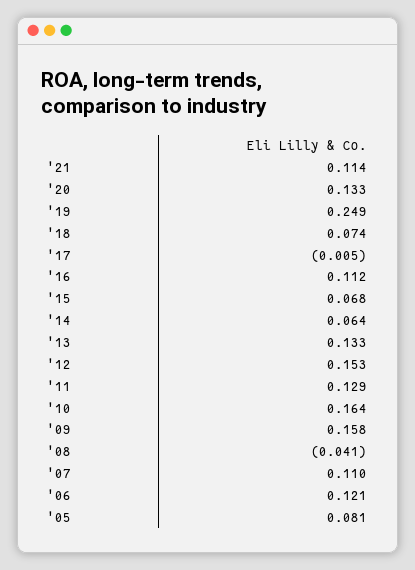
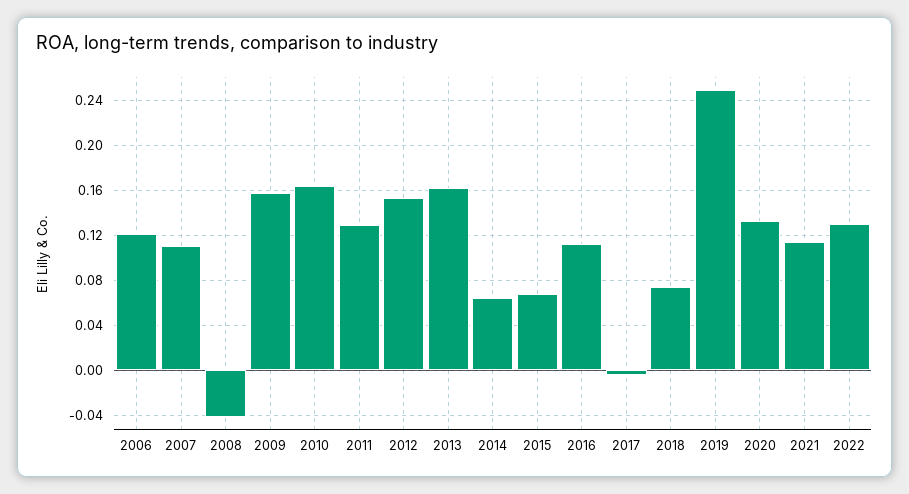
'13: 0.133 -> 0.16
'05: 0.081 -> none
2022: none -> 0.13

